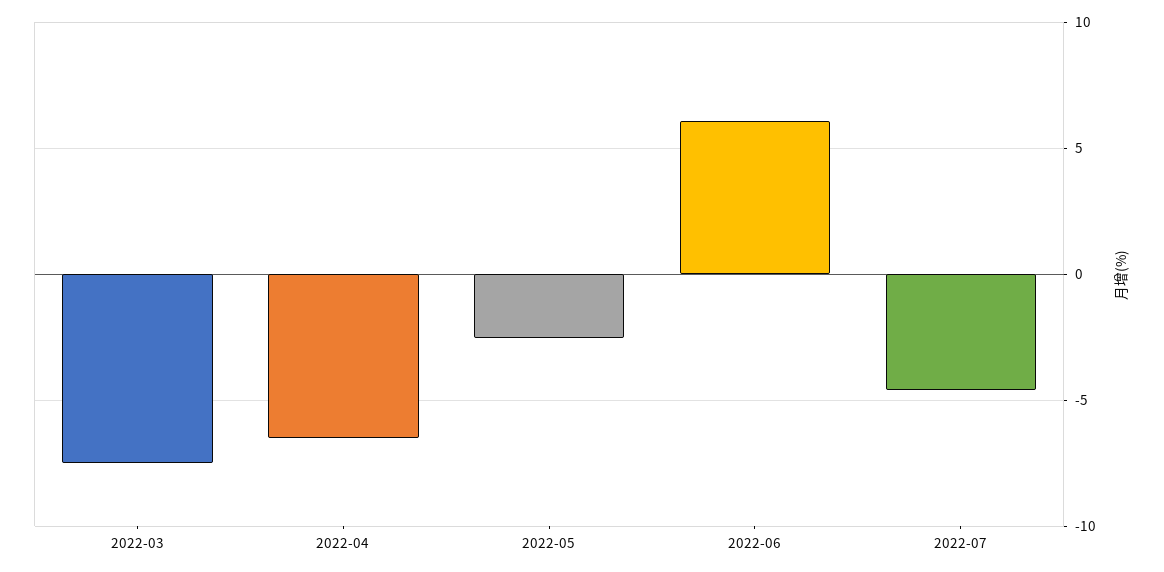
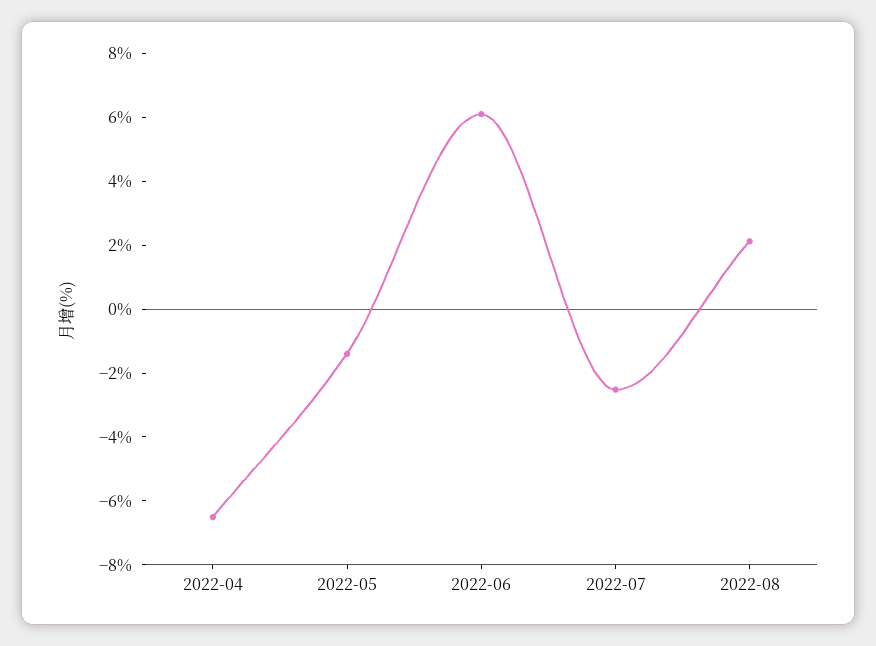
2022-03: -7.5 -> none
2022-05: -2.5 -> -1.5
2022-07: -4.5 -> -2.5
2022-08: none -> 2

